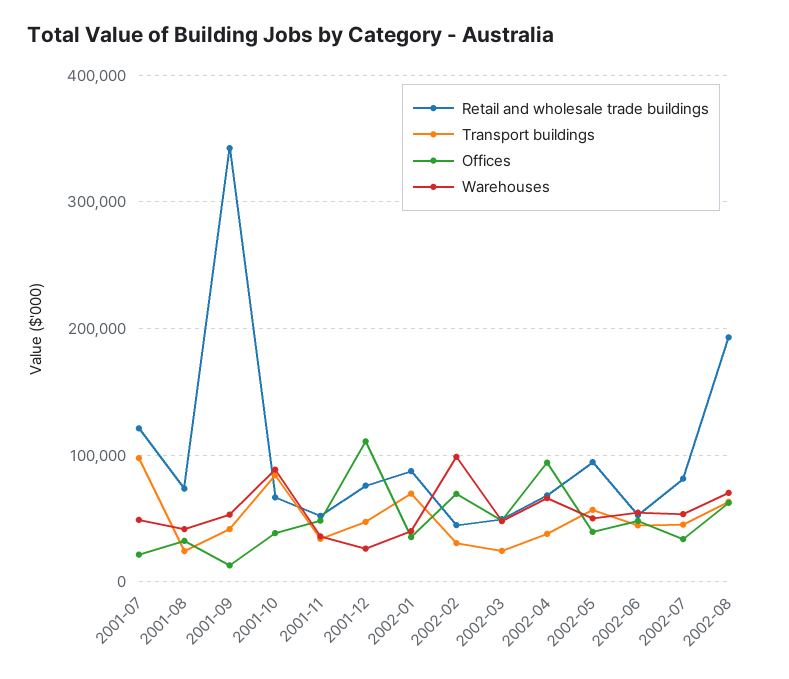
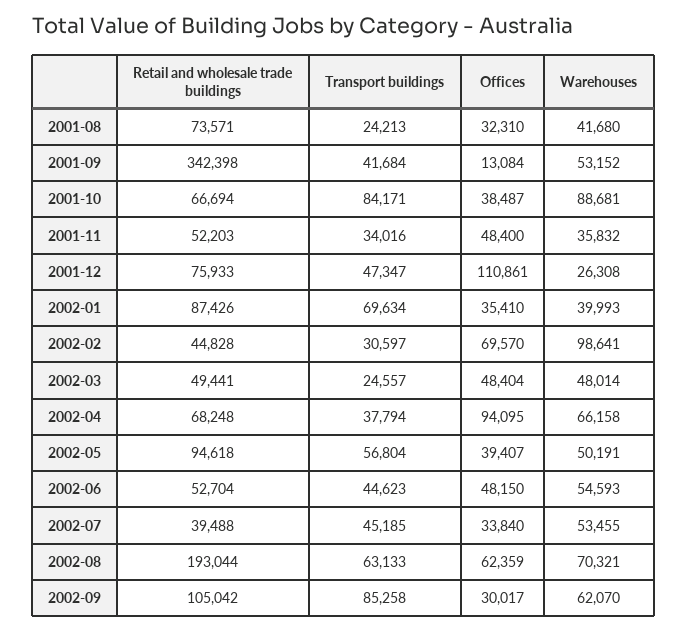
Retail and wholesale trade buildings, 2001-07: 120000 -> none
Transport buildings, 2001-07: 100000 -> none
Offices, 2001-07: 20000 -> none
Warehouses, 2001-07: 50000 -> none
Retail and wholesale trade buildings, 2002-07: 80000 -> 39488
Retail and wholesale trade buildings, 2002-09: none -> 105042
Transport buildings, 2002-09: none -> 85258
Offices, 2002-09: none -> 30017
Warehouses, 2002-09: none -> 62070

